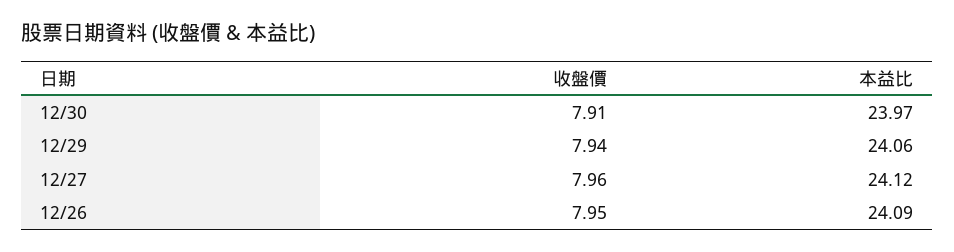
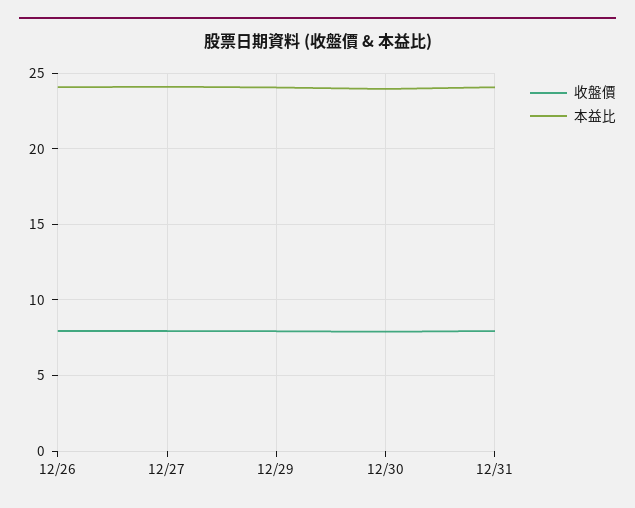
收盤價, 12/31: none -> 8
本益比, 12/31: none -> 24

